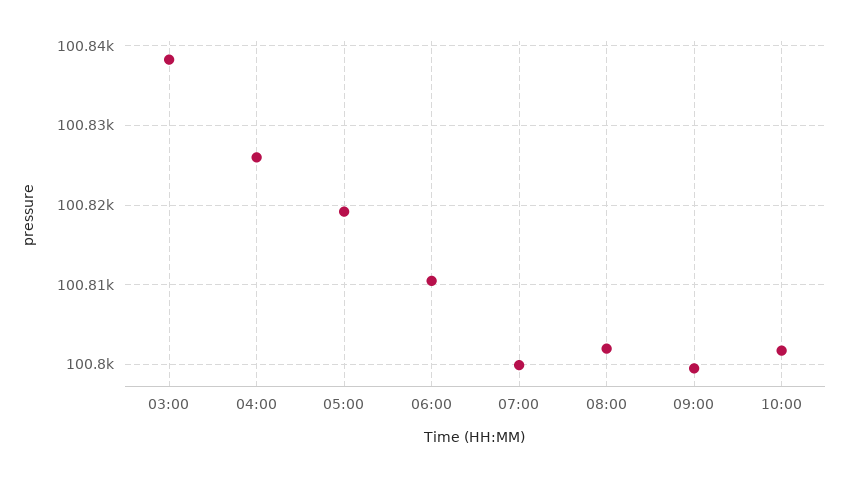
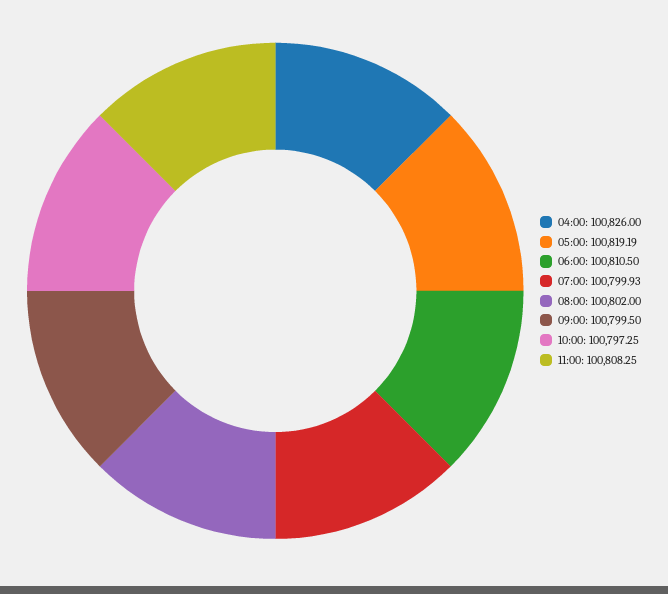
03:00: 100838 -> none
10:00: 100802 -> 100797.25
11:00: none -> 100808.25

